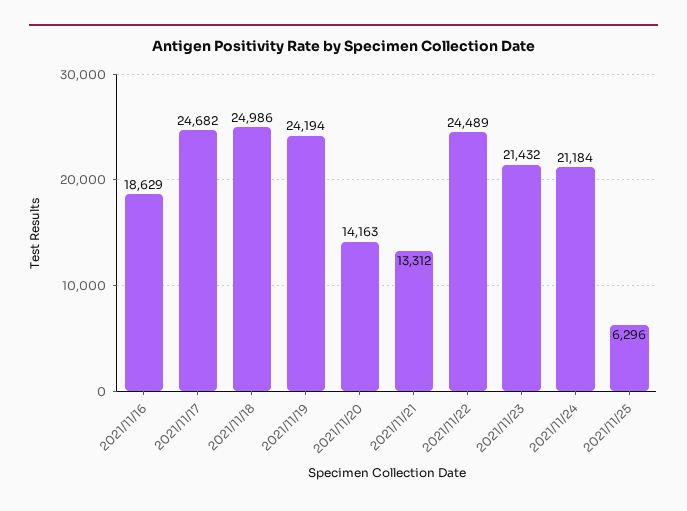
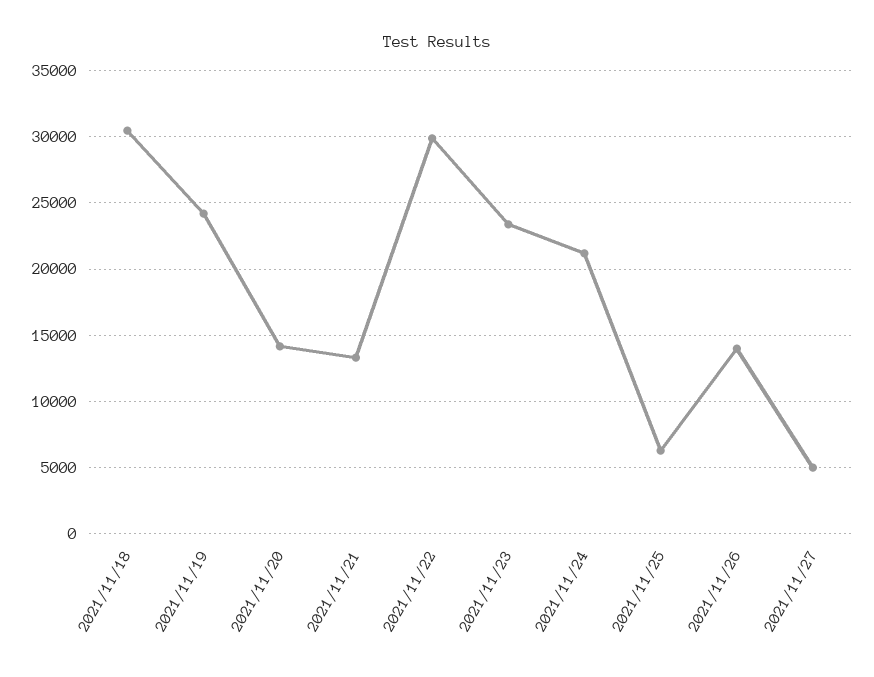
2021/11/16: 18629 -> none
2021/11/17: 24682 -> none
2021/11/18: 24986 -> 30500
2021/11/22: 24489 -> 30000
2021/11/23: 21432 -> 23500
2021/11/26: none -> 14000
2021/11/27: none -> 5000

